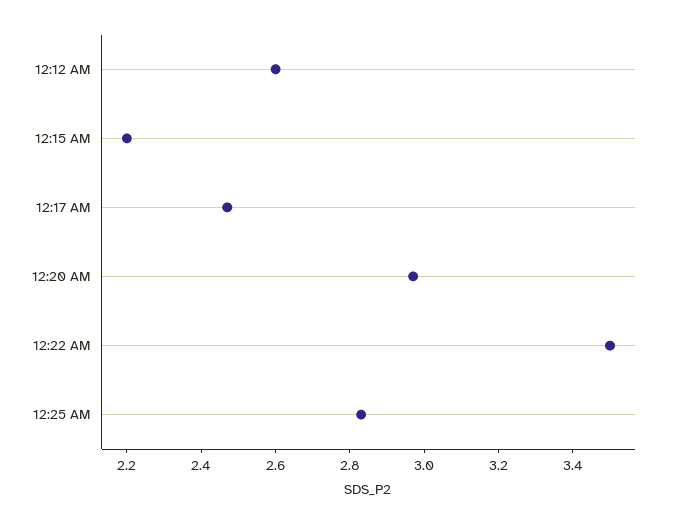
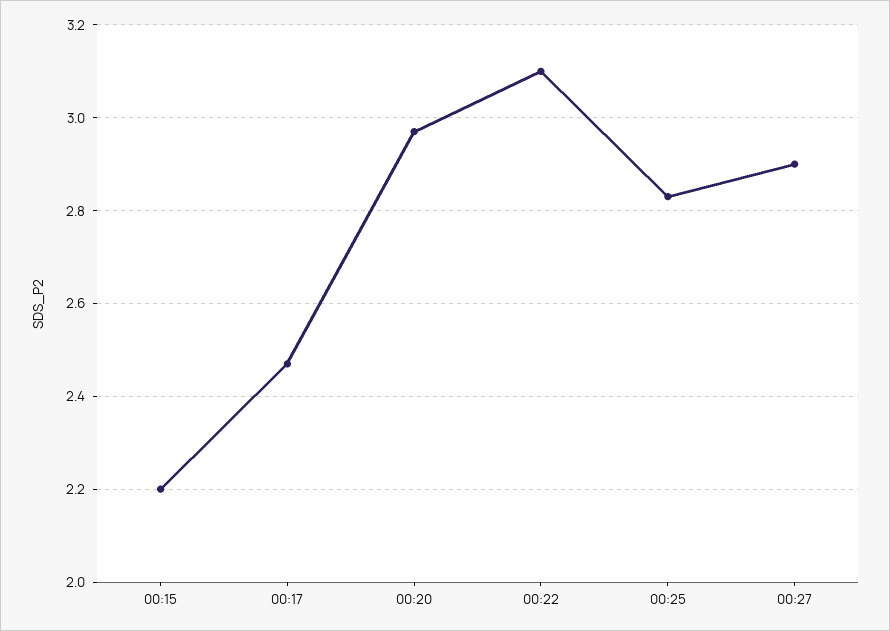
12:12 AM: 2.6 -> none
12:22 AM: 3.5 -> 3.1
00:27: none -> 2.9

